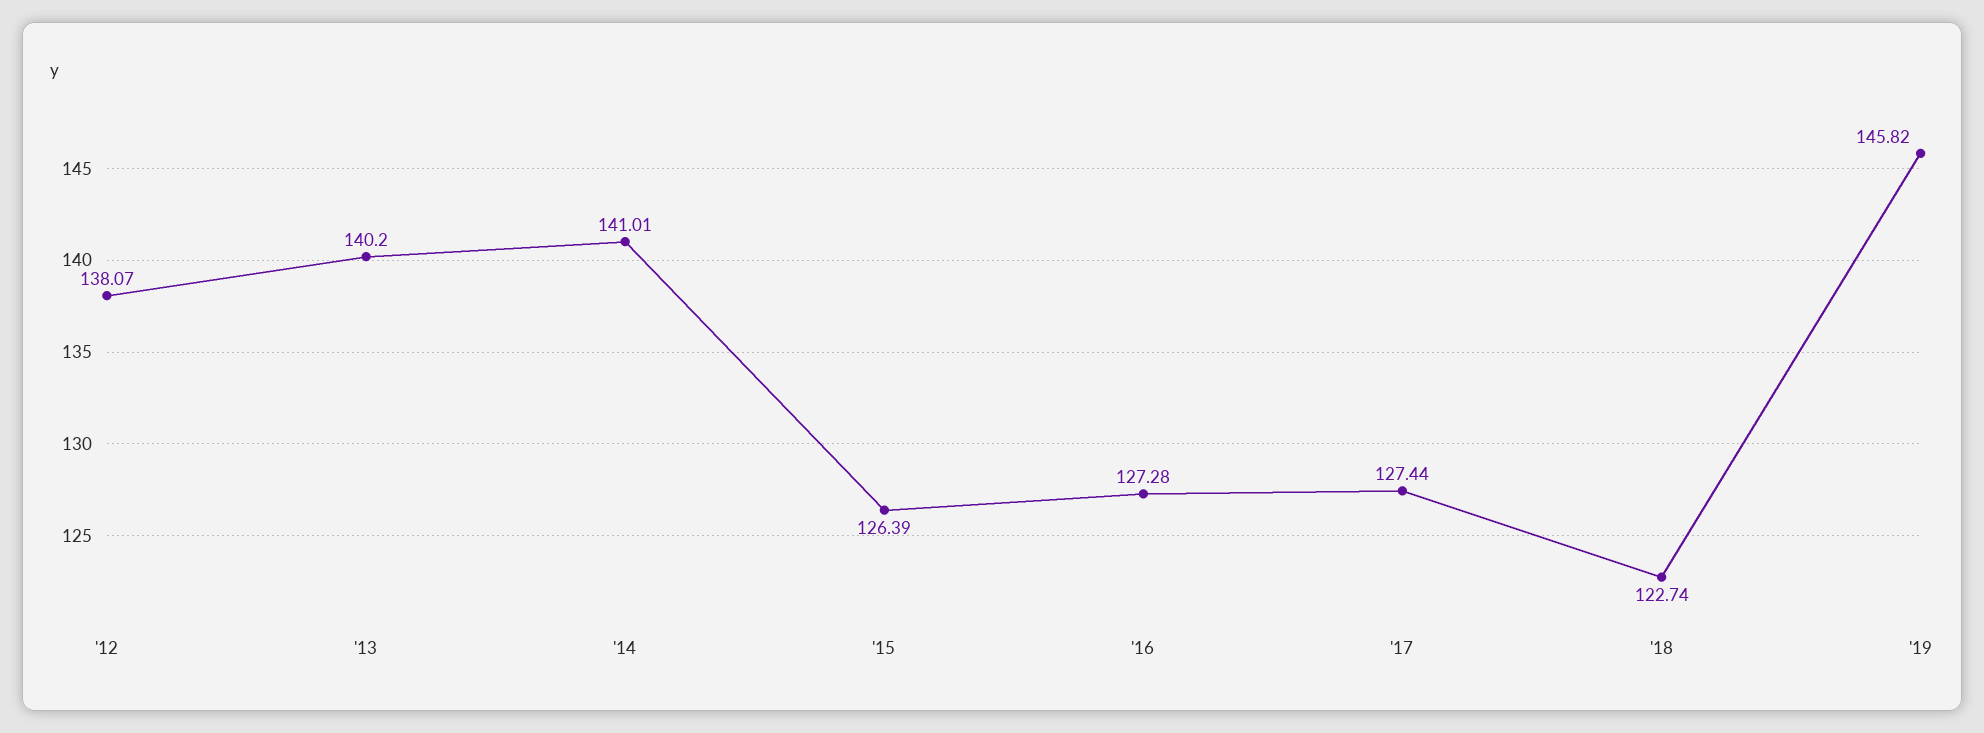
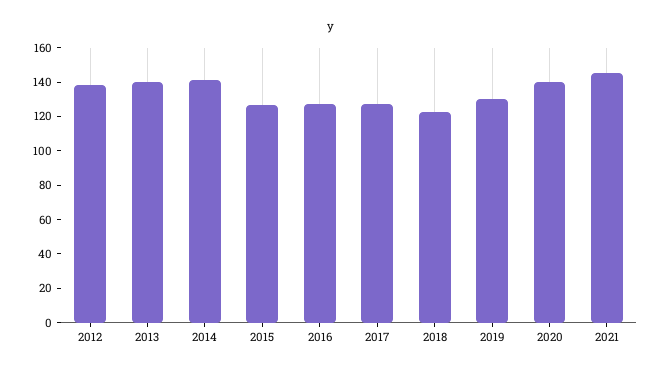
'19: 145.82 -> 130
2020: none -> 140
2021: none -> 145

